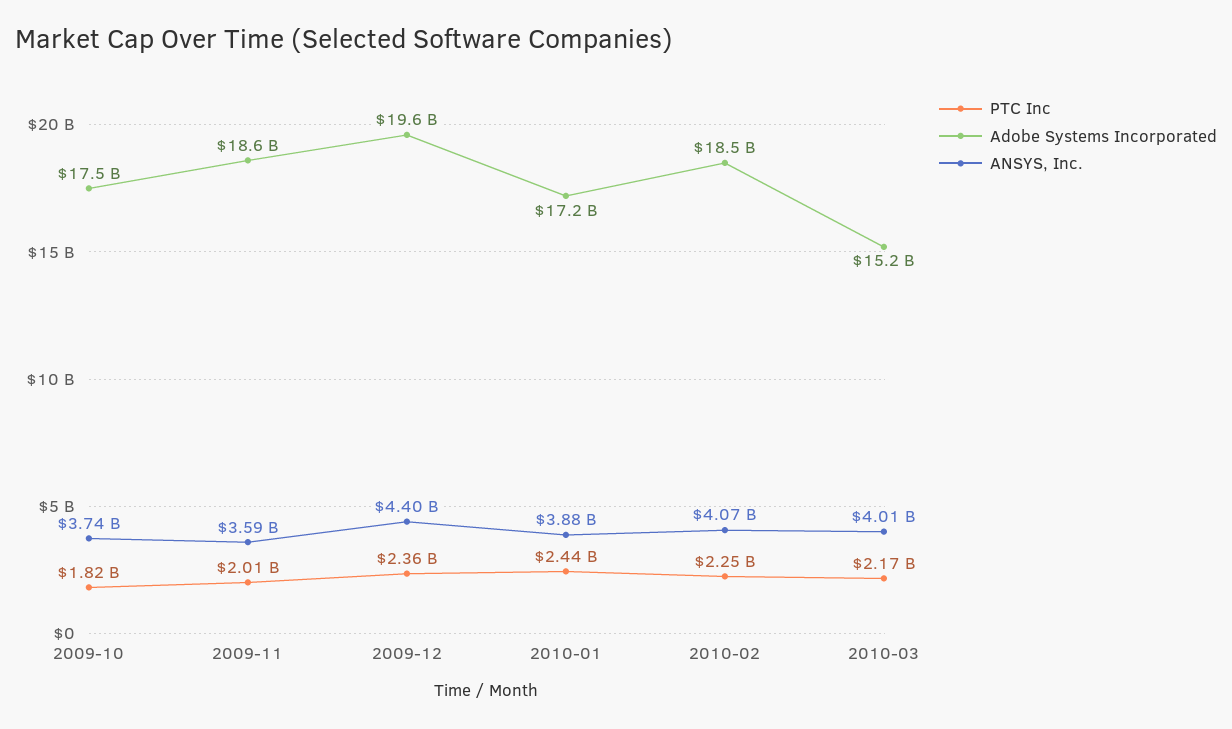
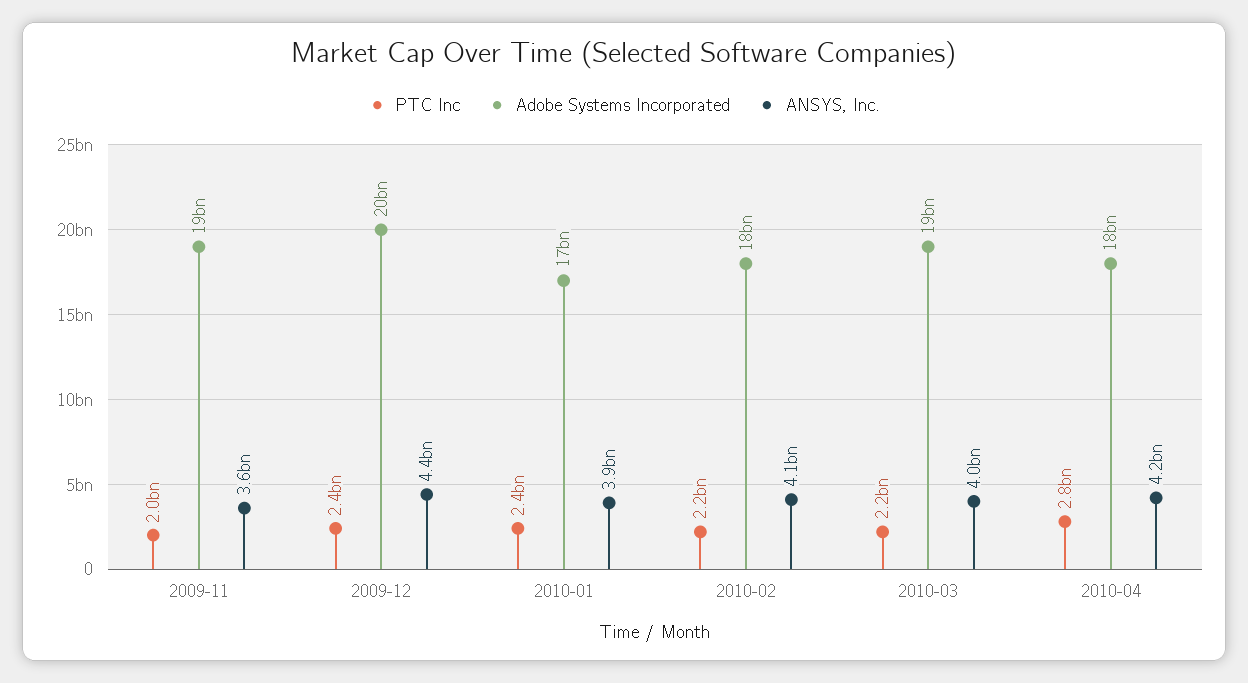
PTC Inc, 2009-10: 1820000000 -> none
Adobe Systems Incorporated, 2009-10: 17500000000 -> none
ANSYS, Inc., 2009-10: 3740000000 -> none
Adobe Systems Incorporated, 2010-03: 15200000000 -> 19000000000
PTC Inc, 2010-04: none -> 2800000000
Adobe Systems Incorporated, 2010-04: none -> 18000000000
ANSYS, Inc., 2010-04: none -> 4200000000

